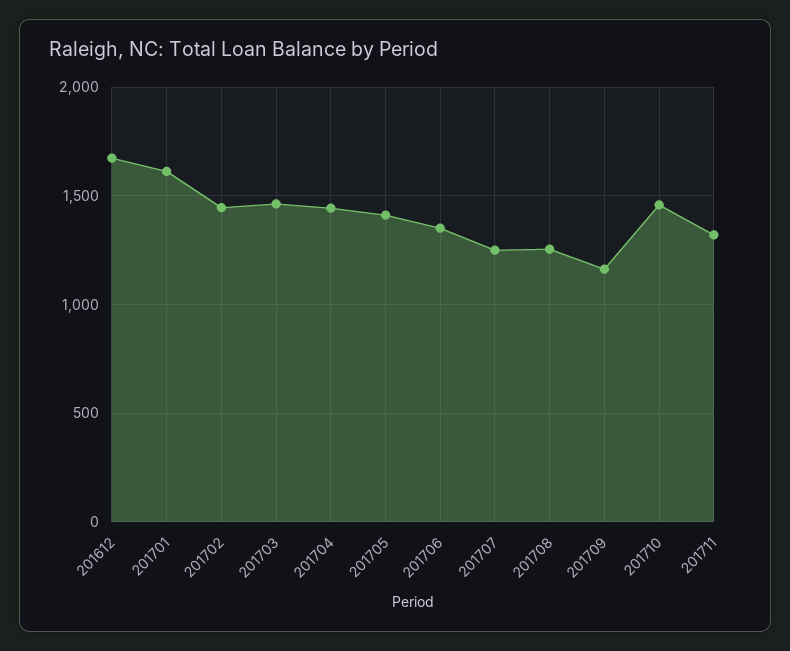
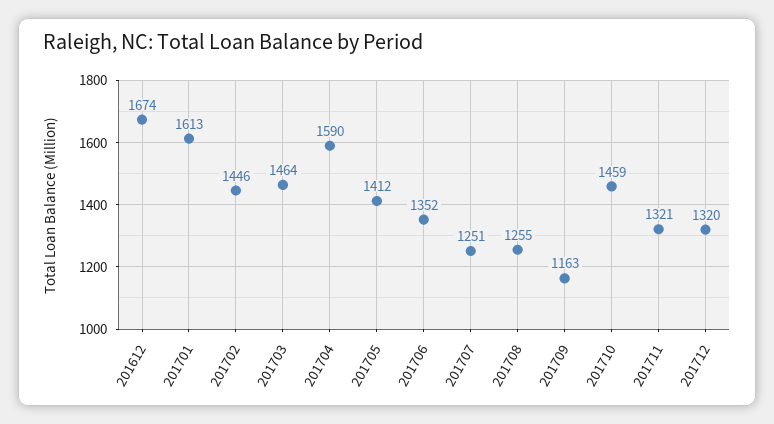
201704: 1450 -> 1590
201712: none -> 1320

